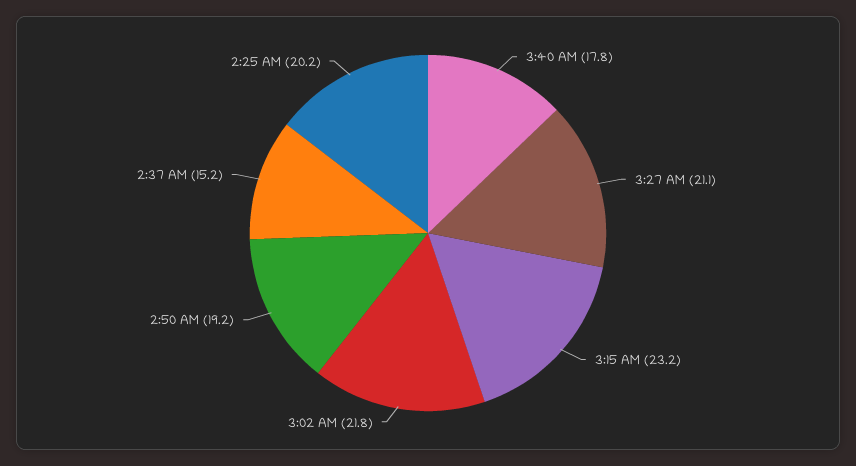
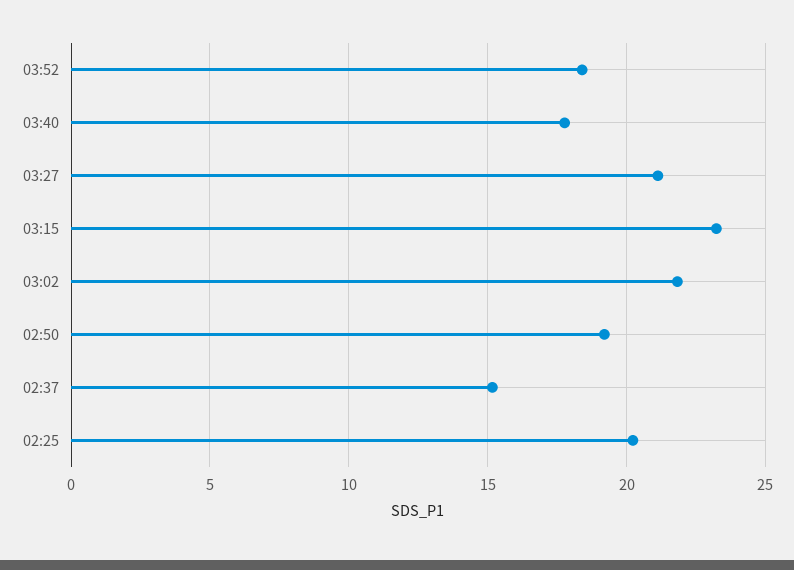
03:52: none -> 18.5

